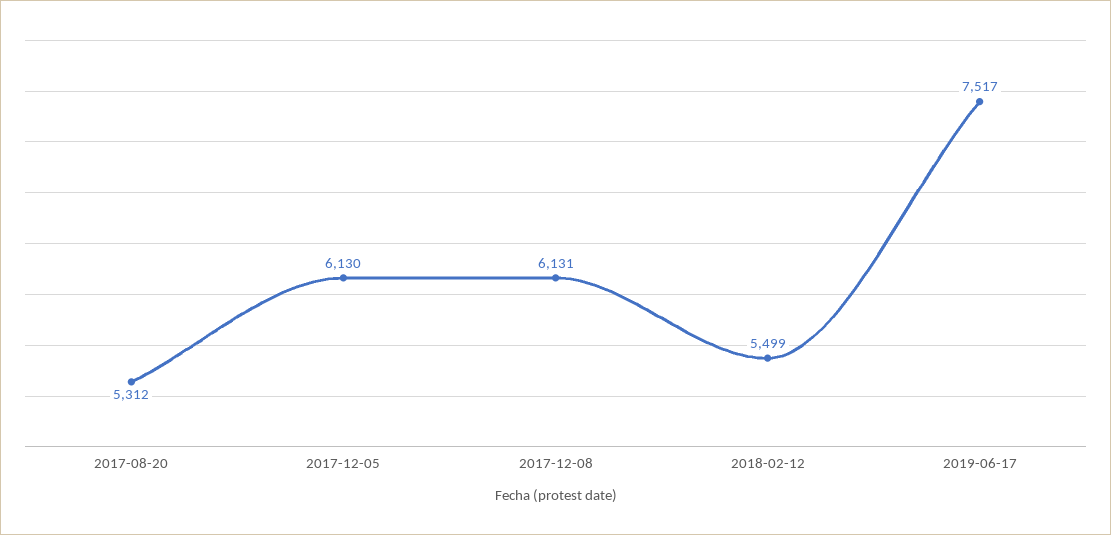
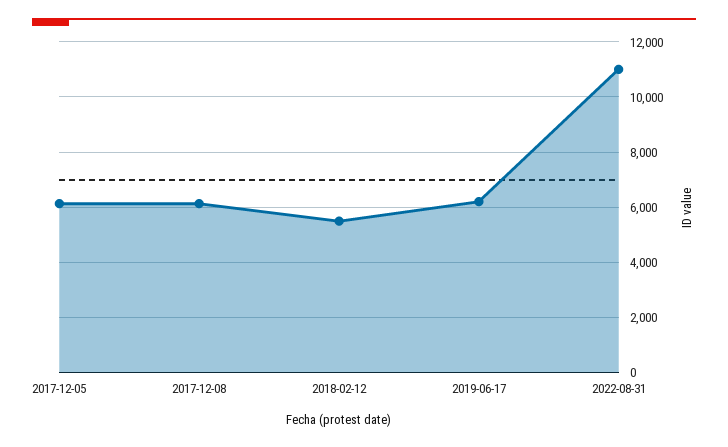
2017-08-20: 5312 -> none
2019-06-17: 7517 -> 6250
2022-08-31: none -> 11000

